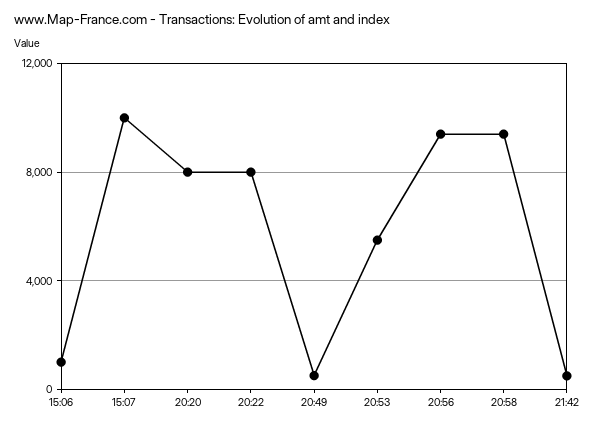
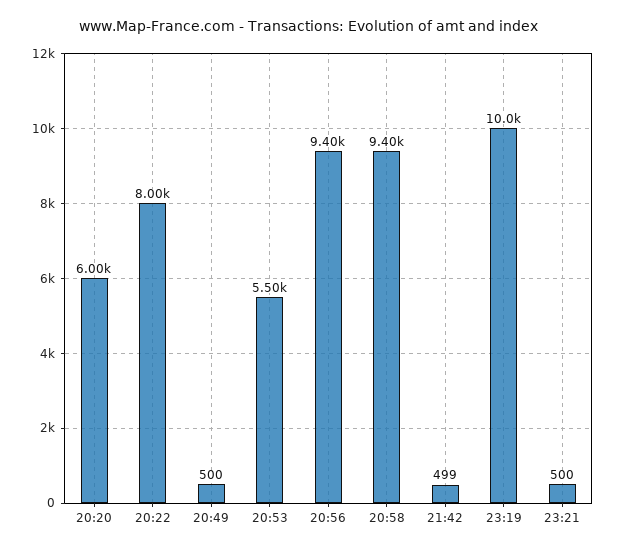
15:06: 1000 -> none
15:07: 10000 -> none
20:20: 8000 -> 6000
23:19: none -> 10000
23:21: none -> 500

